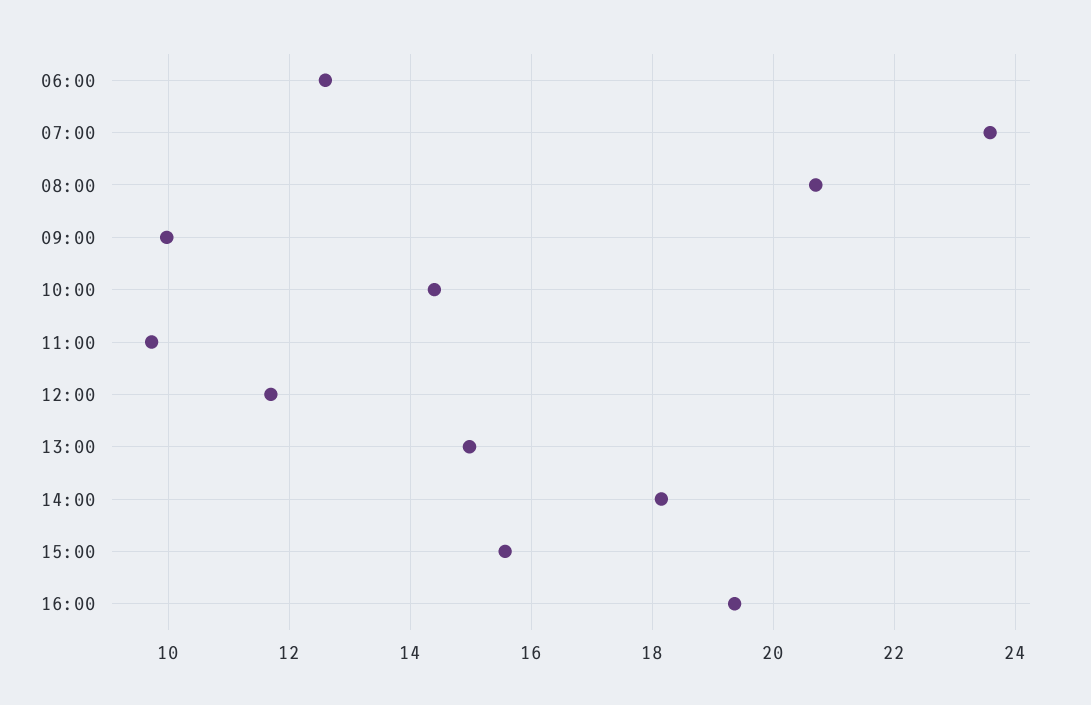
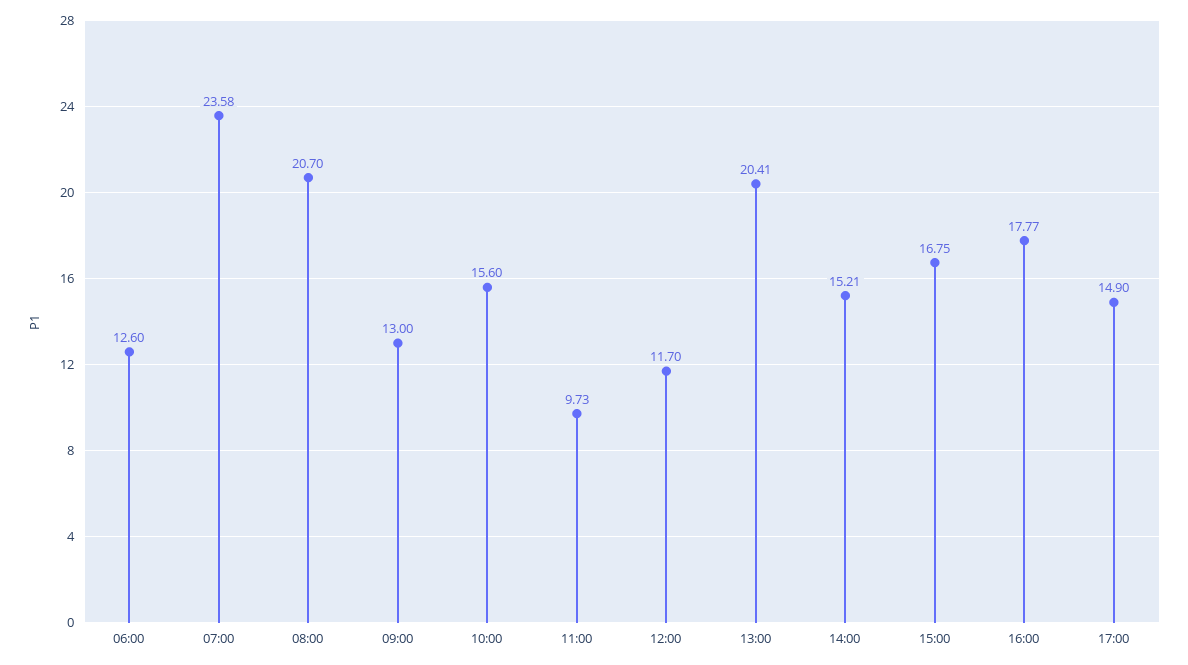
09:00: 10 -> 13
10:00: 14.4 -> 15.6
13:00: 15 -> 20.41
14:00: 18.2 -> 15.21
15:00: 15.6 -> 16.75
16:00: 19.4 -> 17.77
17:00: none -> 14.9

